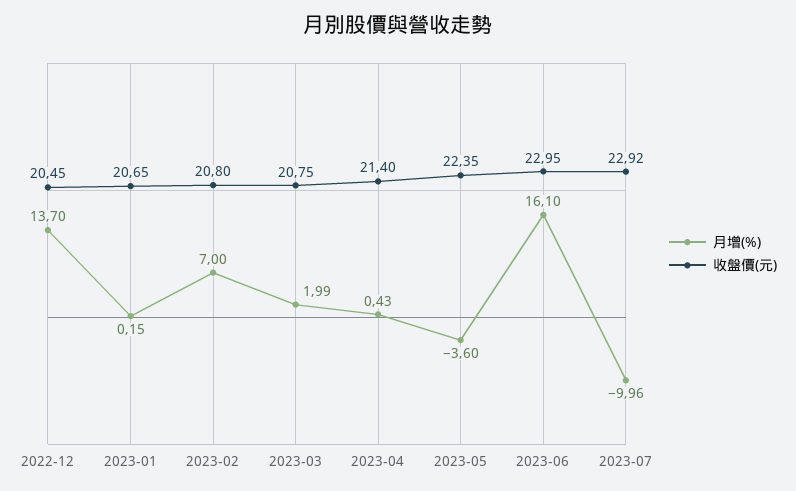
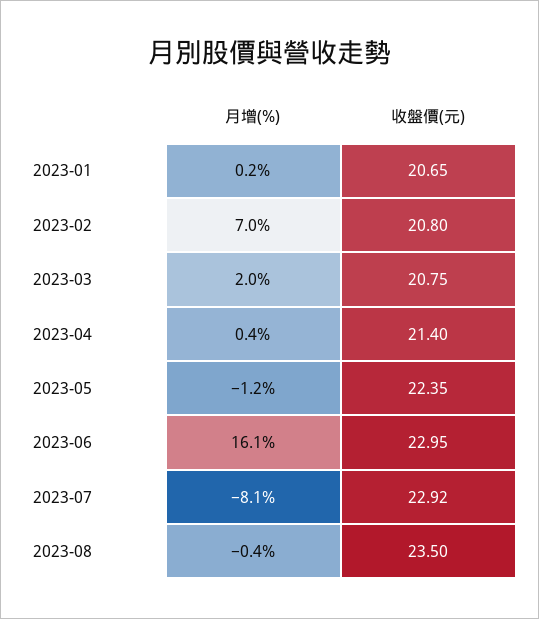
月增(%), 2022-12: 13.7 -> none
收盤價(元), 2022-12: 20.45 -> none
月增(%), 2023-05: -3.6 -> -1.2
月增(%), 2023-07: -9.96 -> -8.1
月增(%), 2023-08: none -> -0.4
收盤價(元), 2023-08: none -> 23.5

